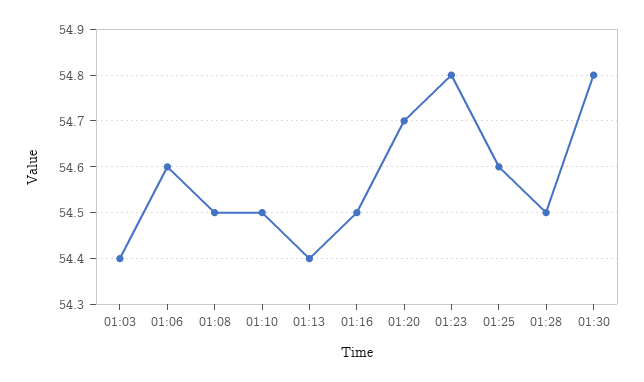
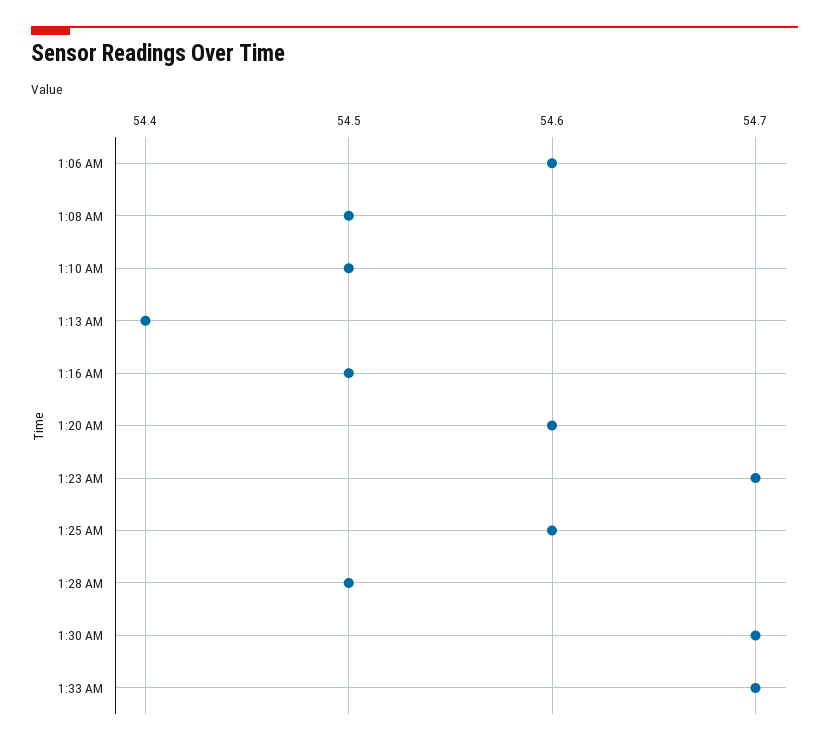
01:03: 54.4 -> none
01:20: 54.7 -> 54.6
01:23: 54.8 -> 54.7
01:30: 54.8 -> 54.7
1:33 AM: none -> 54.7

